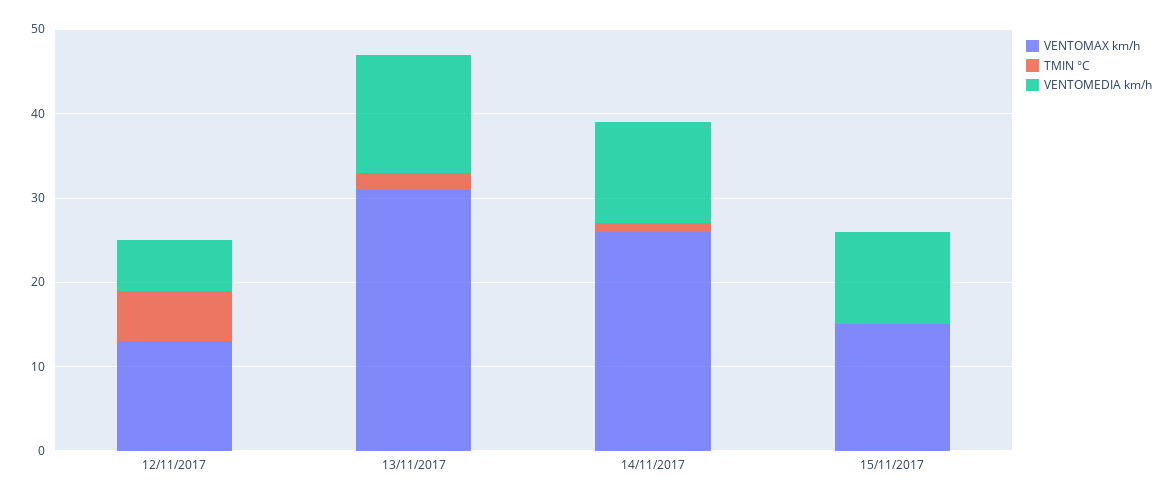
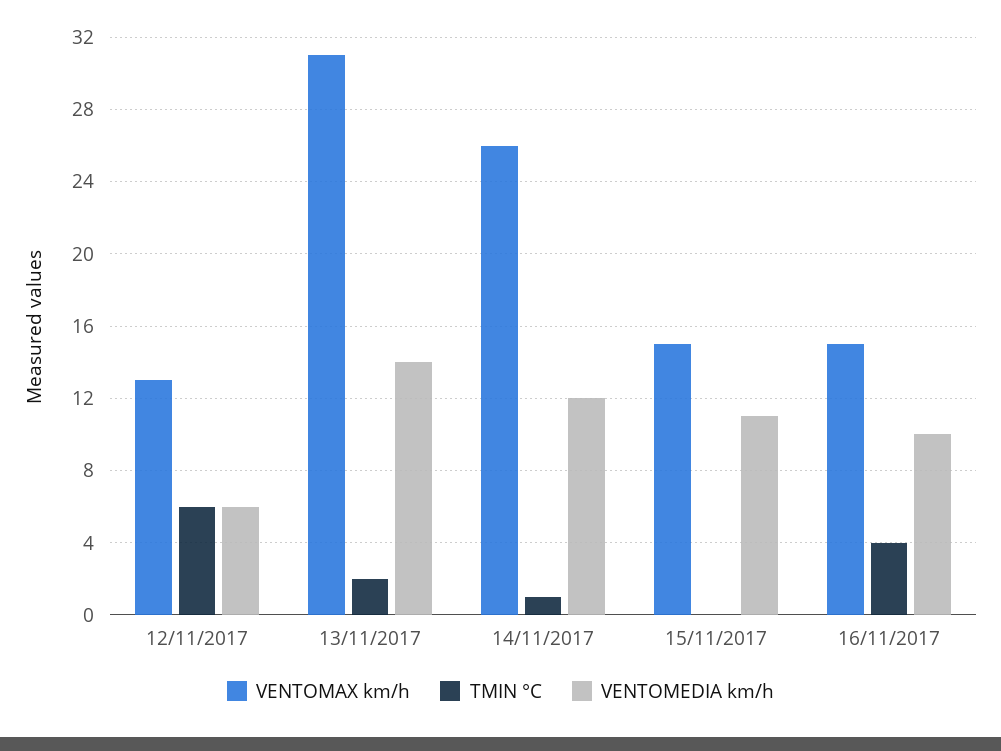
VENTOMAX km/h, 16/11/2017: none -> 15
TMIN °C, 16/11/2017: none -> 4
VENTOMEDIA km/h, 16/11/2017: none -> 10

